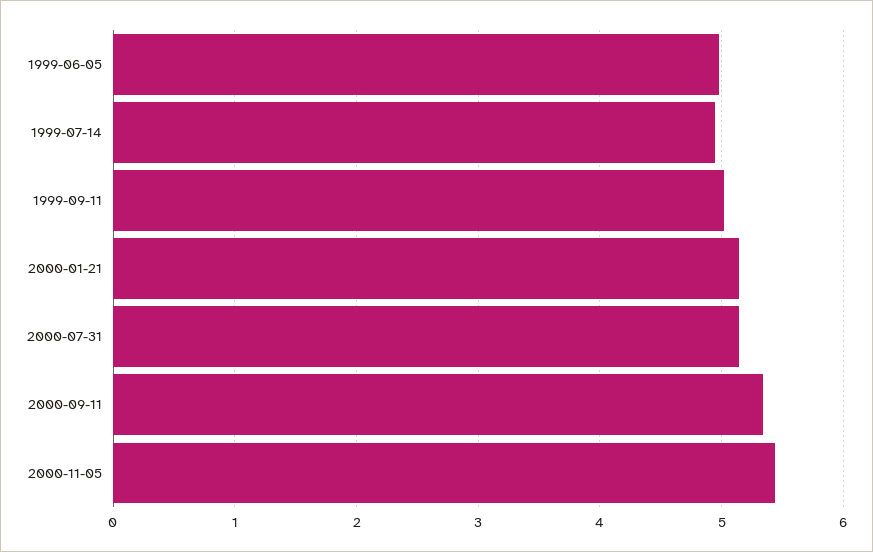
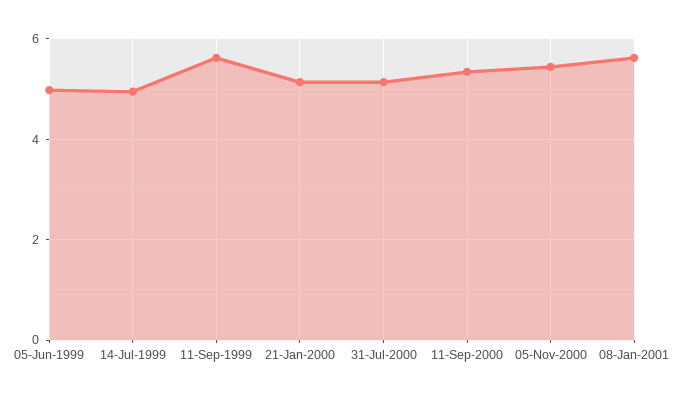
1999-09-11: 5 -> 5.6
08-Jan-2001: none -> 5.6

